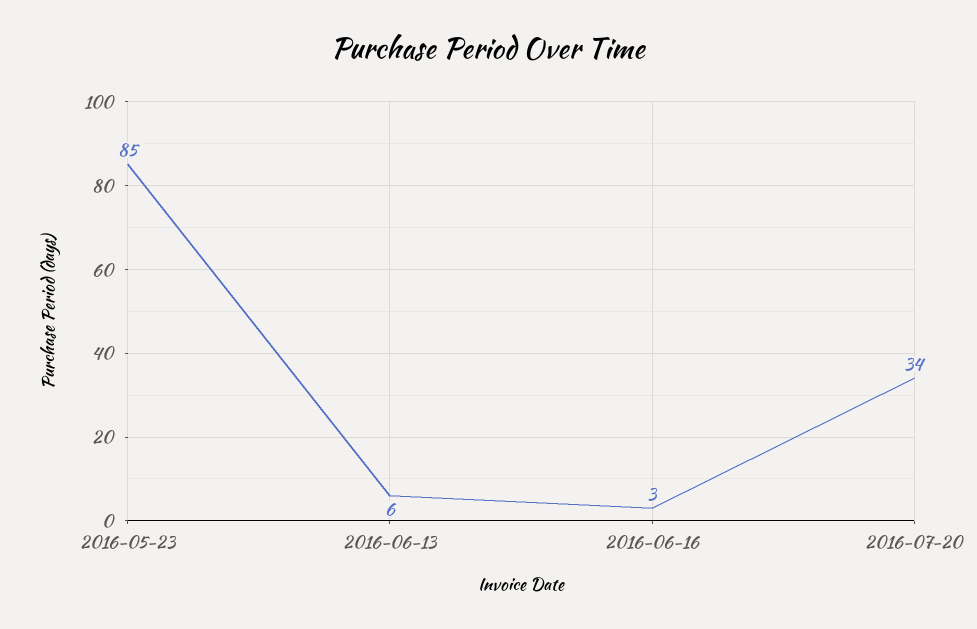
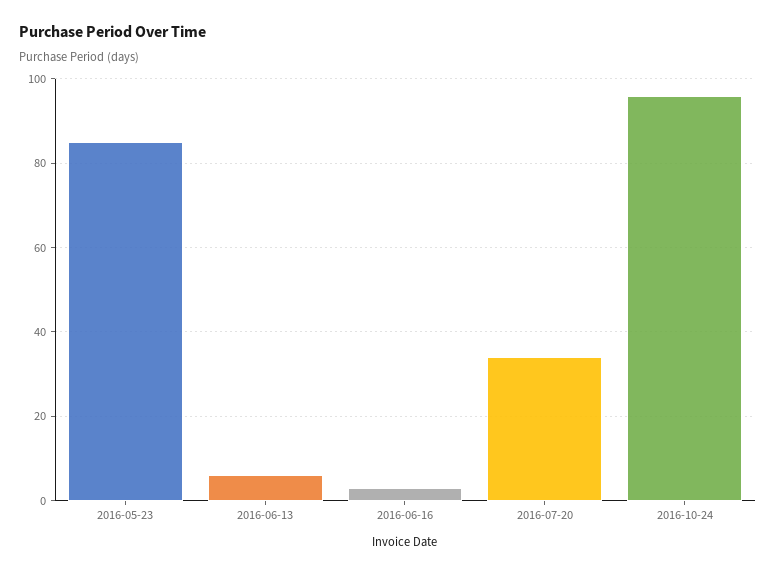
2016-10-24: none -> 95

